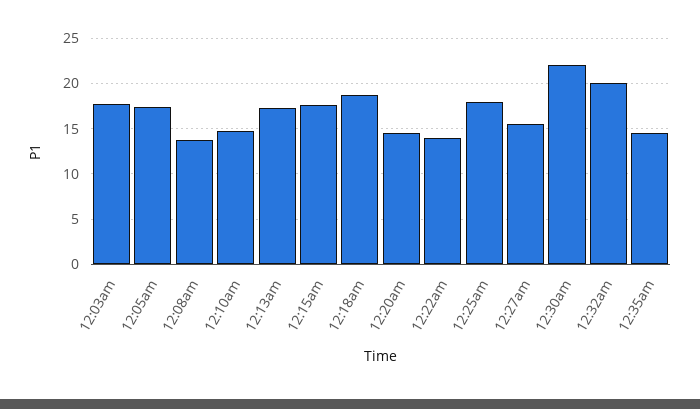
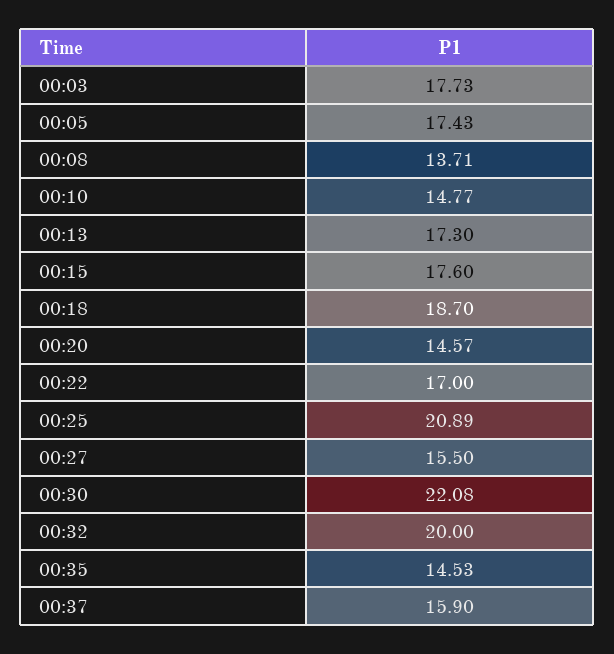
12:22am: 14 -> 17
12:25am: 18 -> 20.89
00:37: none -> 15.9

